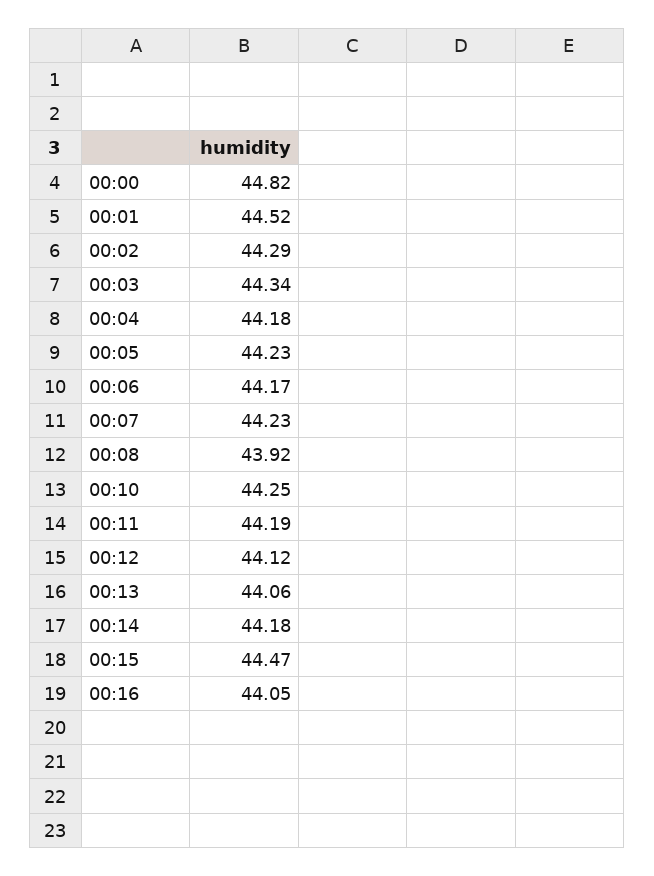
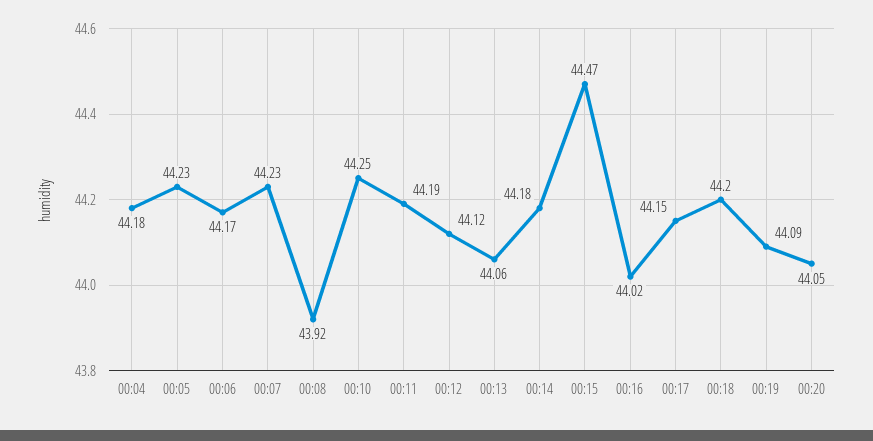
00:00: 44.82 -> none
00:01: 44.52 -> none
00:02: 44.29 -> none
00:03: 44.34 -> none
00:16: 44.05 -> 44.02
00:17: none -> 44.15
00:18: none -> 44.2
00:19: none -> 44.09
00:20: none -> 44.05

